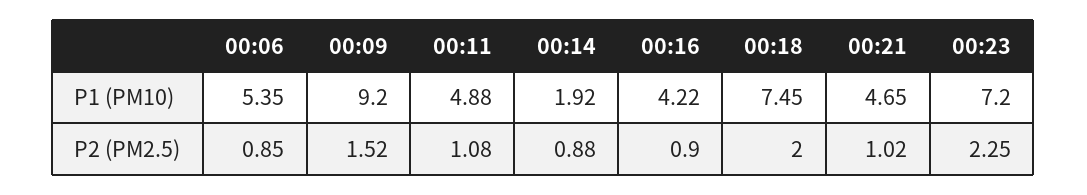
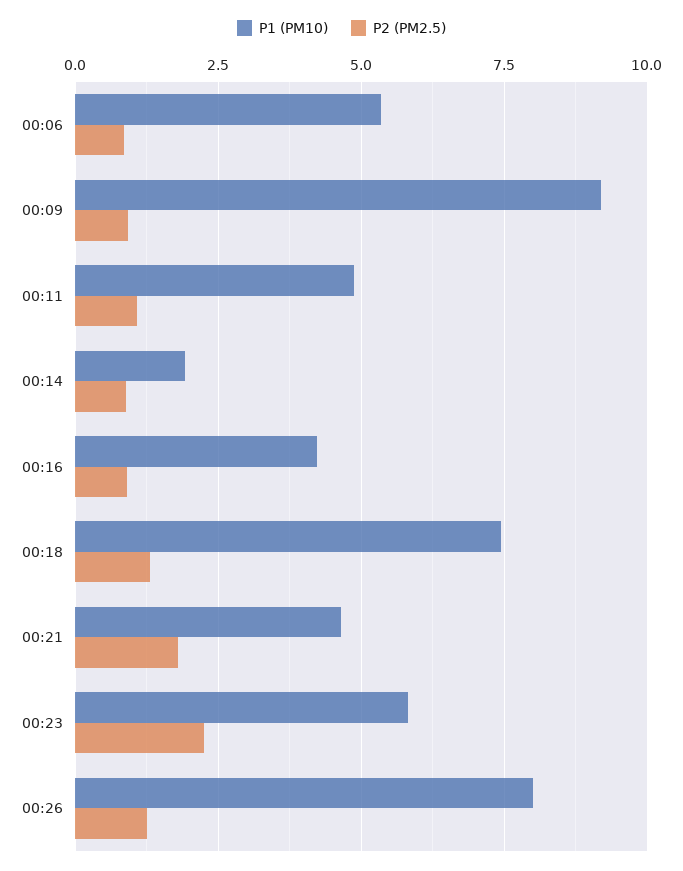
P1 (PM10), 00:23: 7.2 -> 5.75
P2 (PM2.5), 00:09: 1.52 -> 1
P2 (PM2.5), 00:18: 2 -> 1.25
P2 (PM2.5), 00:21: 1.02 -> 1.75
P1 (PM10), 00:26: none -> 8
P2 (PM2.5), 00:26: none -> 1.25

